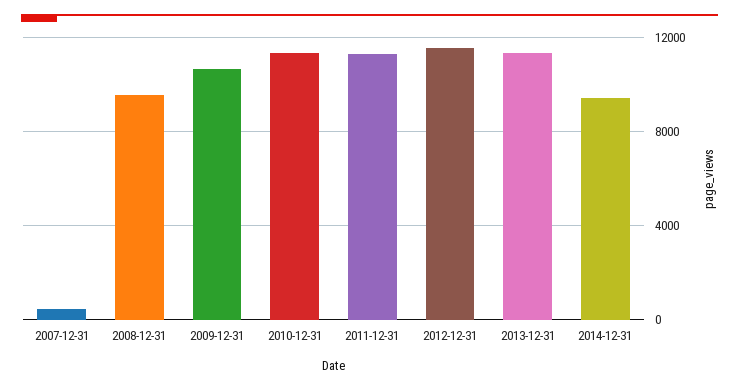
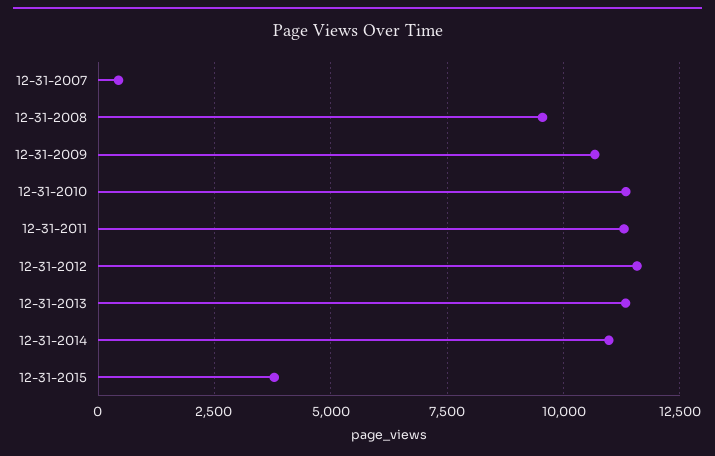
2014-12-31: 9500 -> 11000
12-31-2015: none -> 3750

